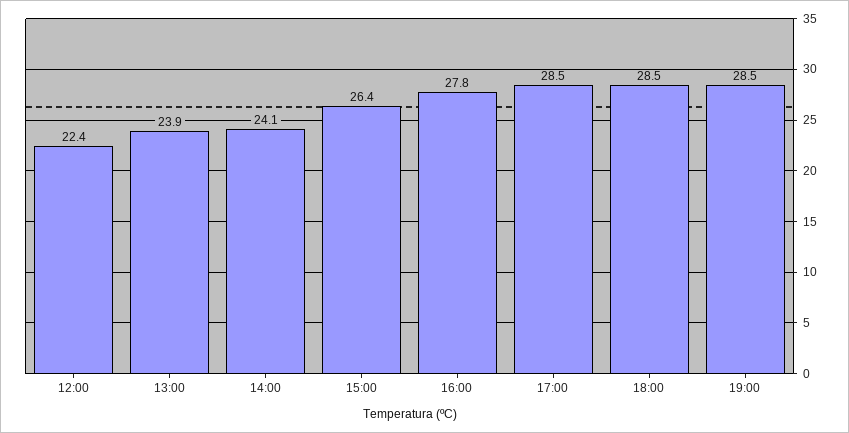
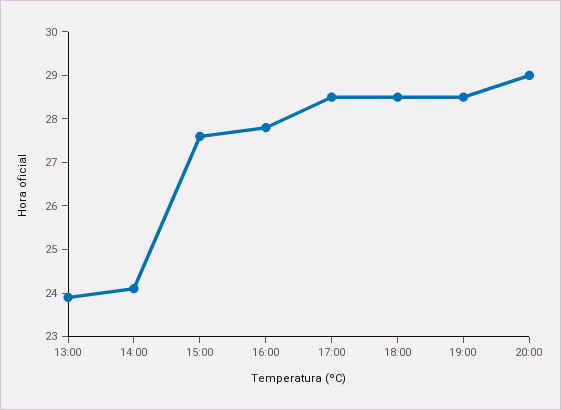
12:00: 22.4 -> none
15:00: 26.4 -> 27.5
20:00: none -> 29

